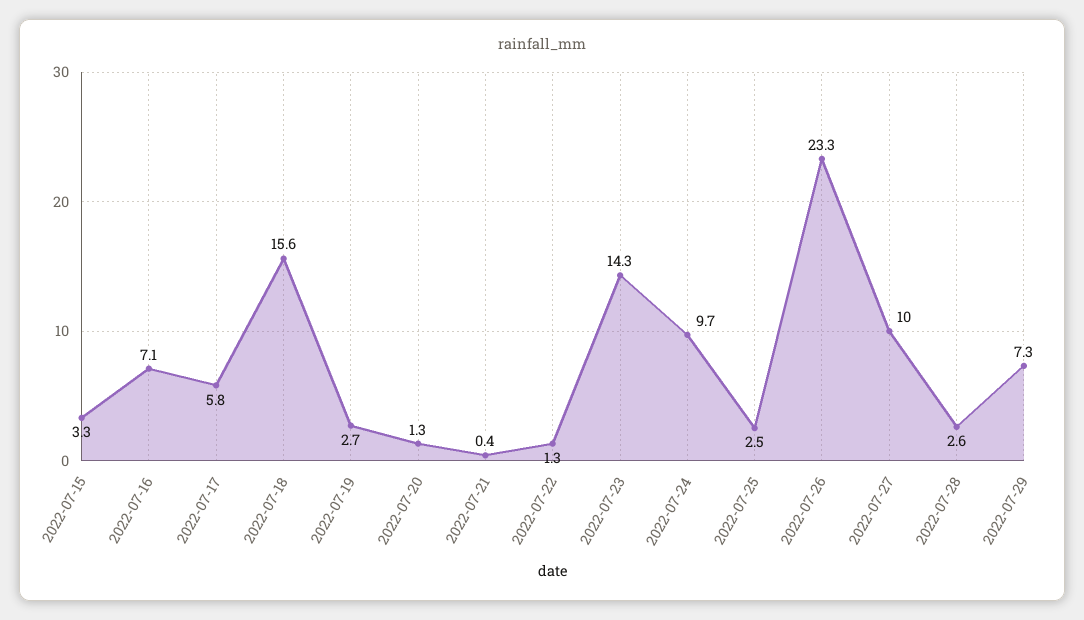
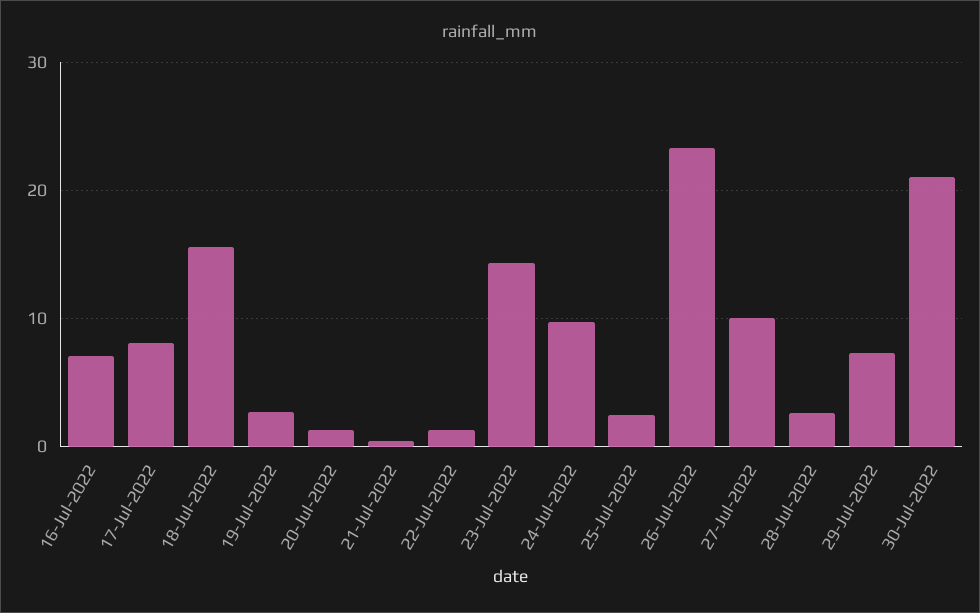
2022-07-15: 3.3 -> none
2022-07-17: 5.8 -> 8
30-Jul-2022: none -> 21

